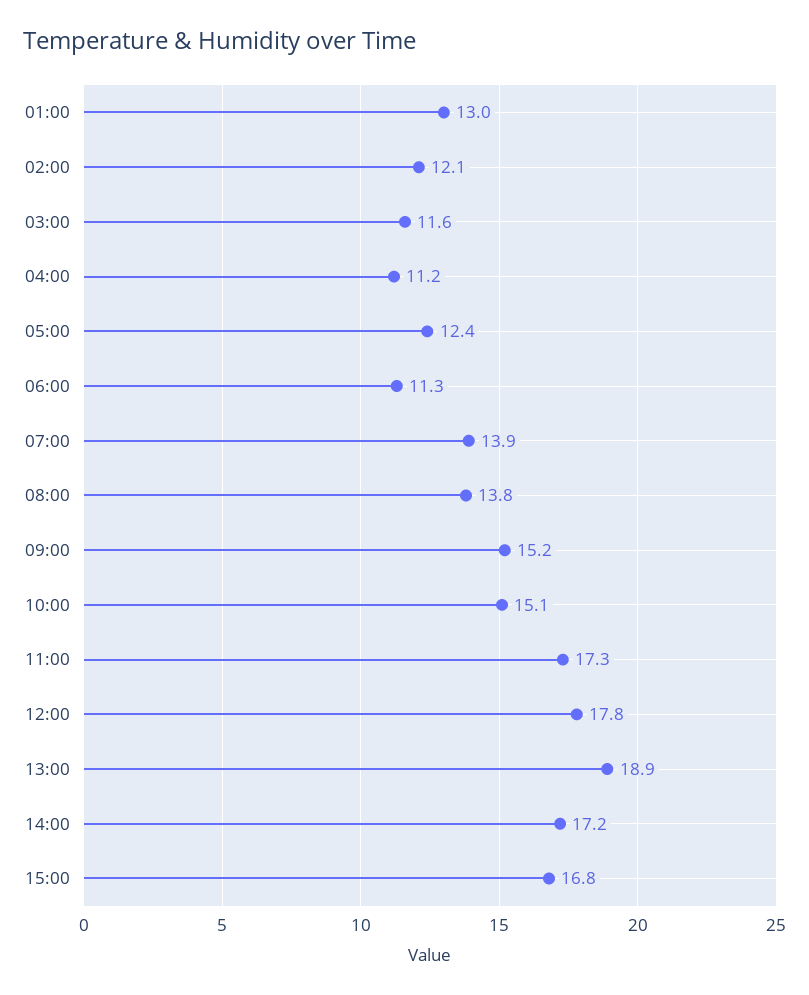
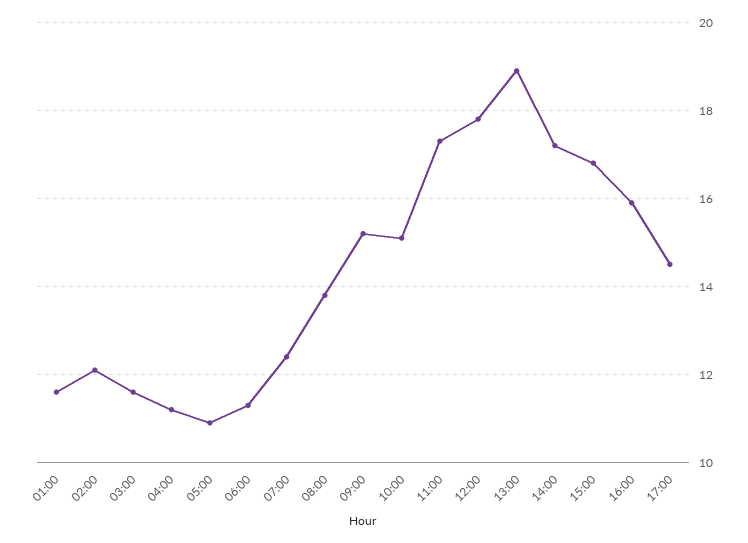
01:00: 13 -> 11.5
05:00: 12.4 -> 11
07:00: 13.9 -> 12.5
16:00: none -> 16
17:00: none -> 14.5

